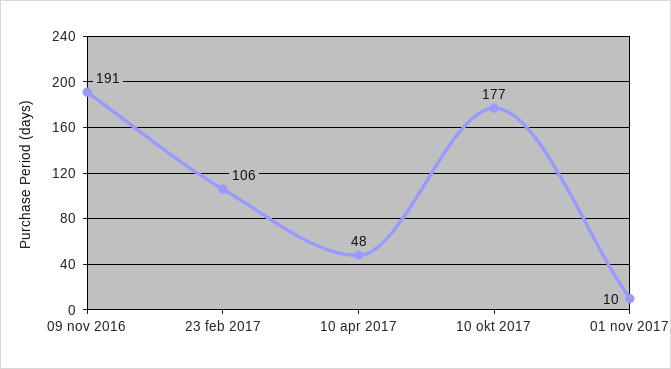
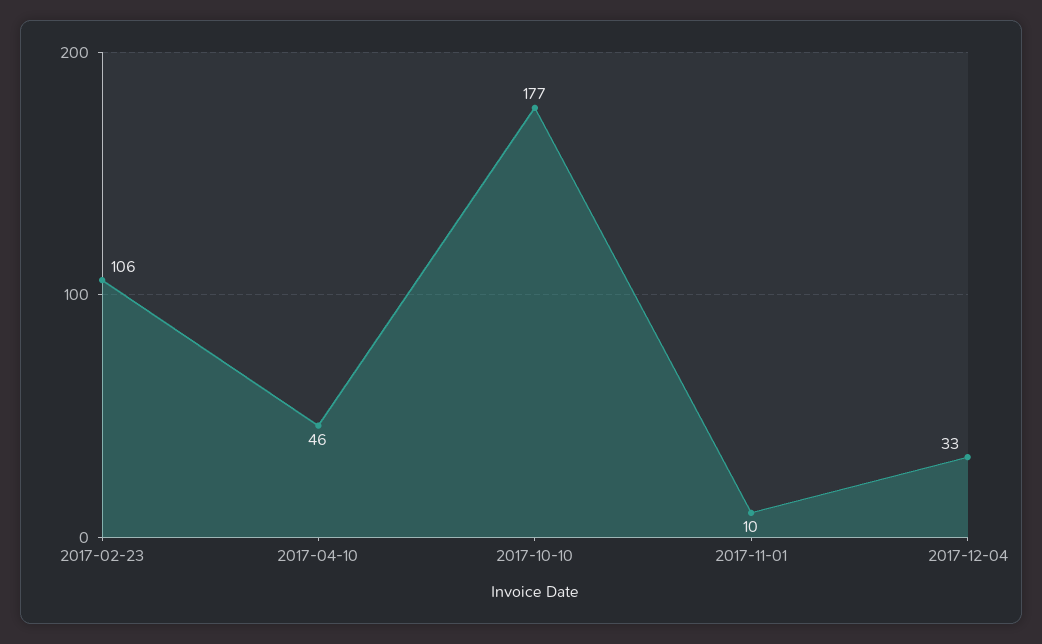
09 nov 2016: 191 -> none
10 apr 2017: 48 -> 46
2017-12-04: none -> 33

